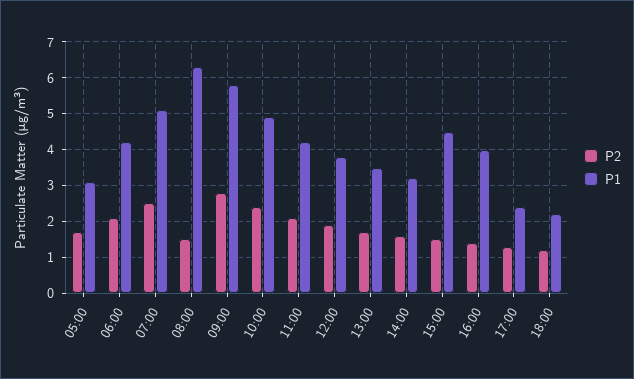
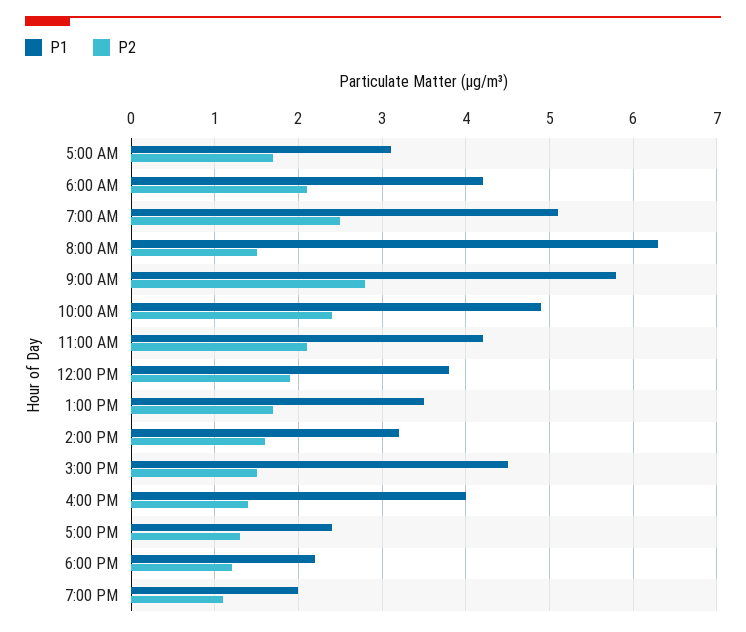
P1, 7:00 PM: none -> 2
P2, 7:00 PM: none -> 1.1

